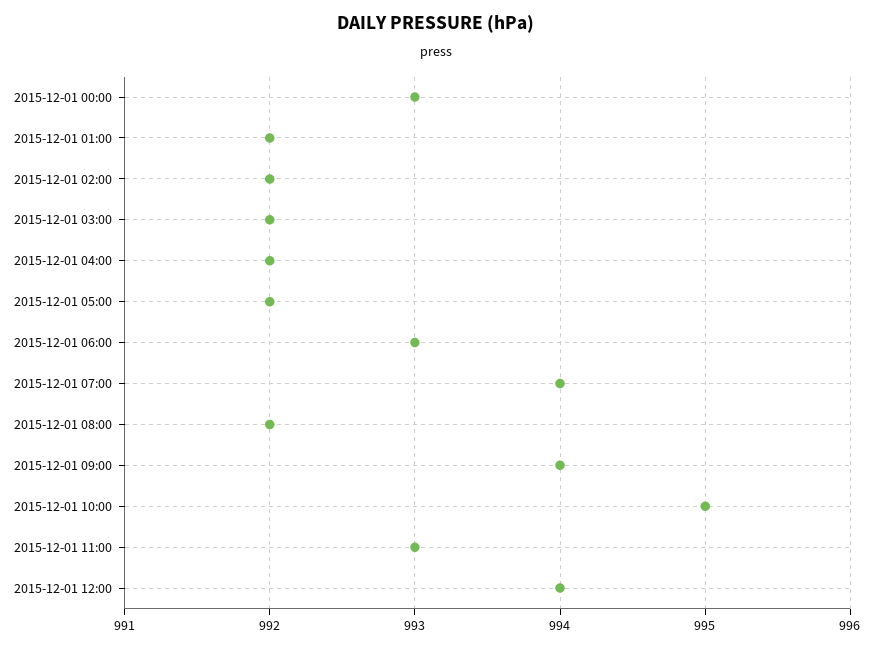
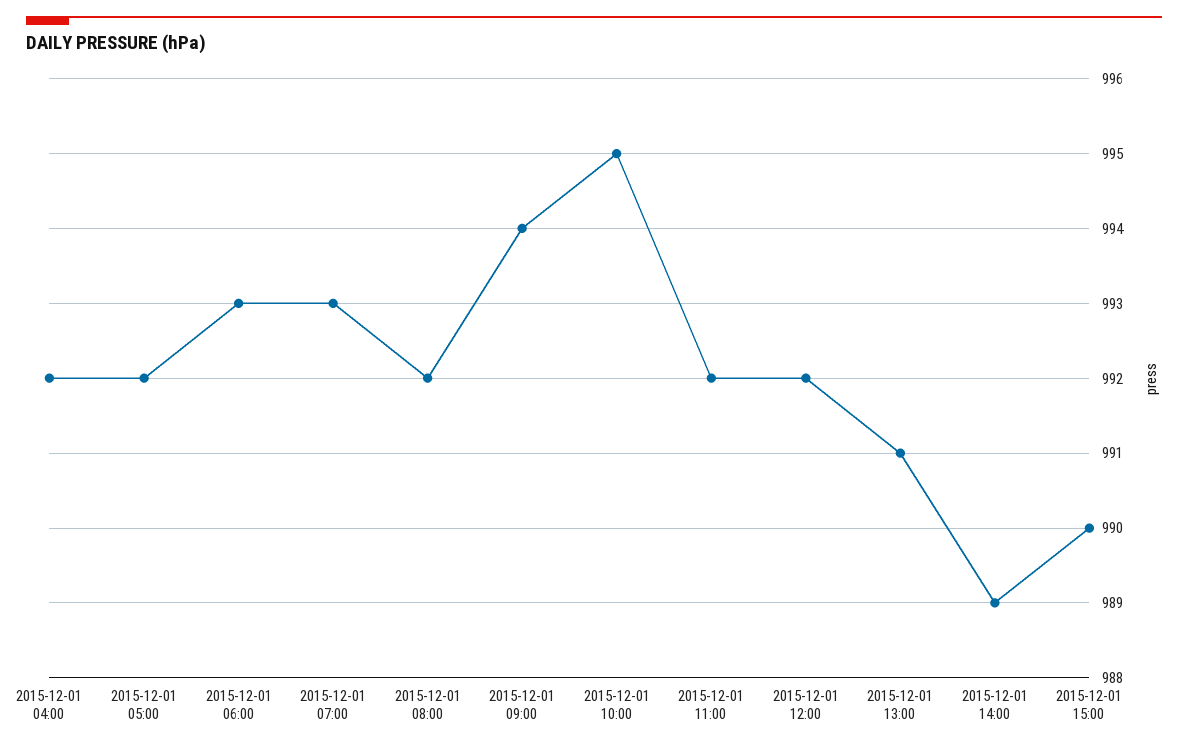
2015-12-01 00:00: 993 -> none
2015-12-01 01:00: 992 -> none
2015-12-01 02:00: 992 -> none
2015-12-01 03:00: 992 -> none
2015-12-01 07:00: 994 -> 993
2015-12-01 11:00: 993 -> 992
2015-12-01 12:00: 994 -> 992
2015-12-01 13:00: none -> 991
2015-12-01 14:00: none -> 989
2015-12-01 15:00: none -> 990

